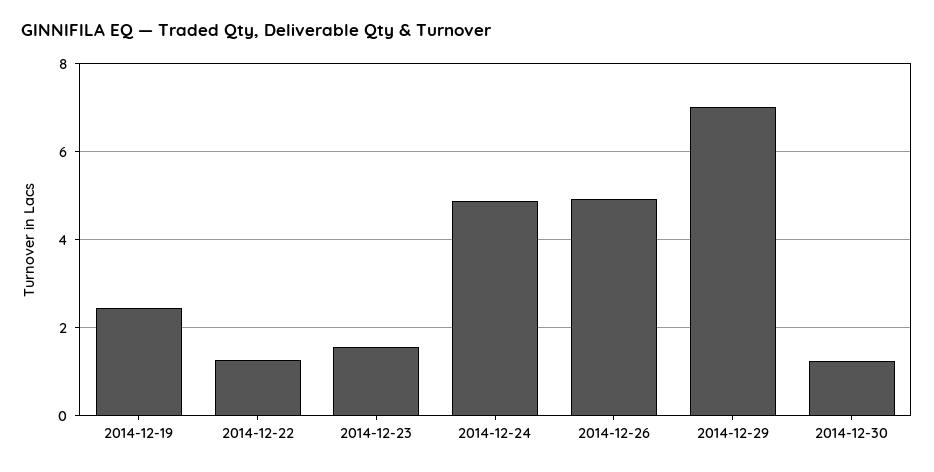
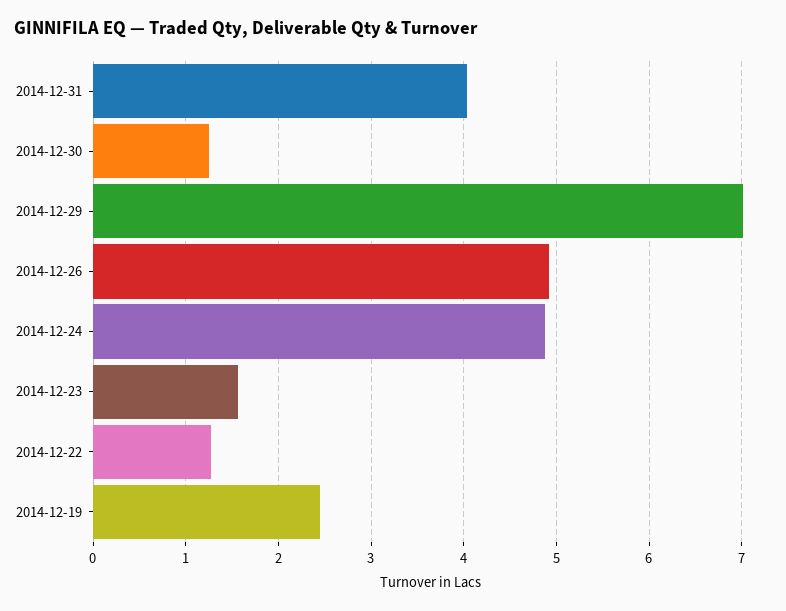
2014-12-31: none -> 4

